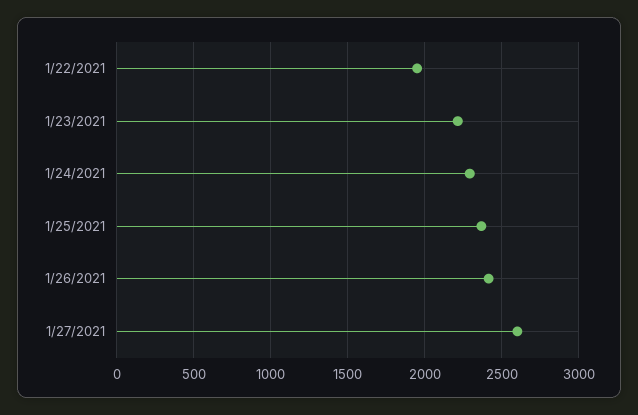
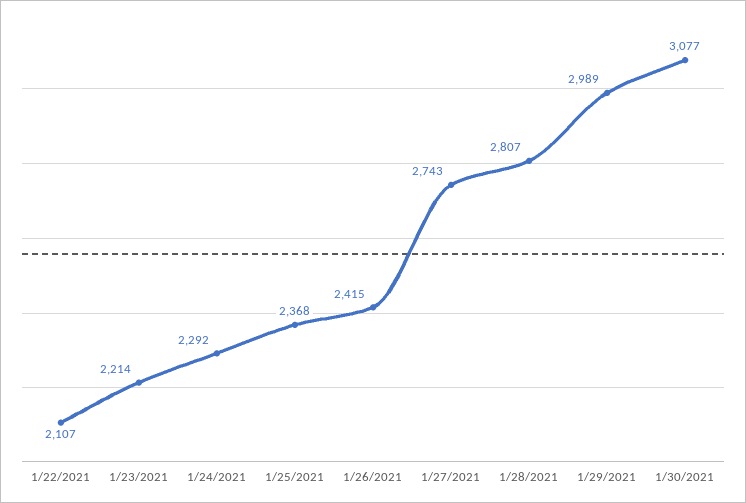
1/22/2021: 1950 -> 2107
1/27/2021: 2600 -> 2743
1/28/2021: none -> 2807
1/29/2021: none -> 2989
1/30/2021: none -> 3077

